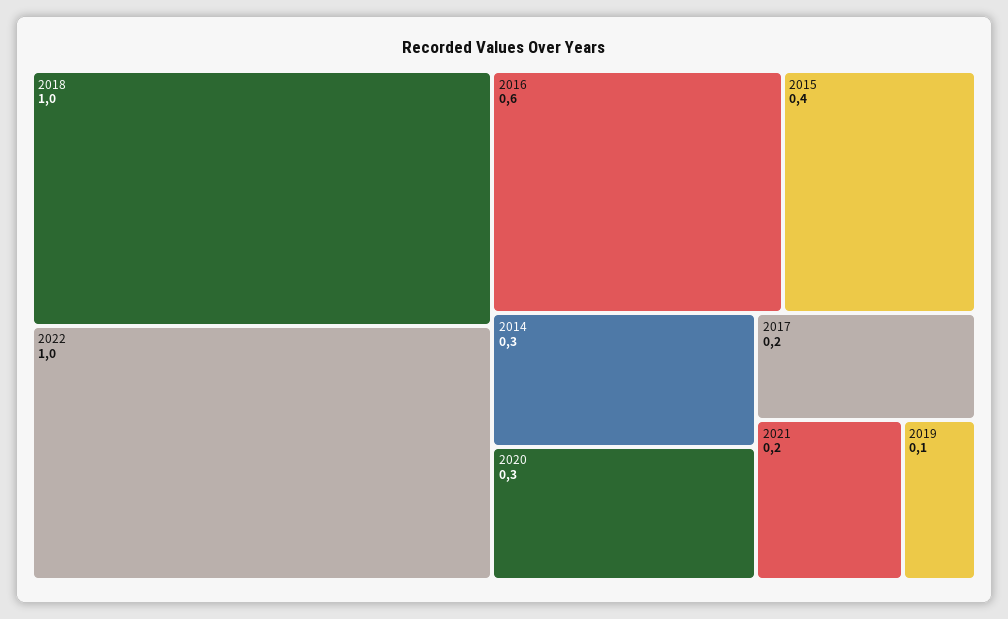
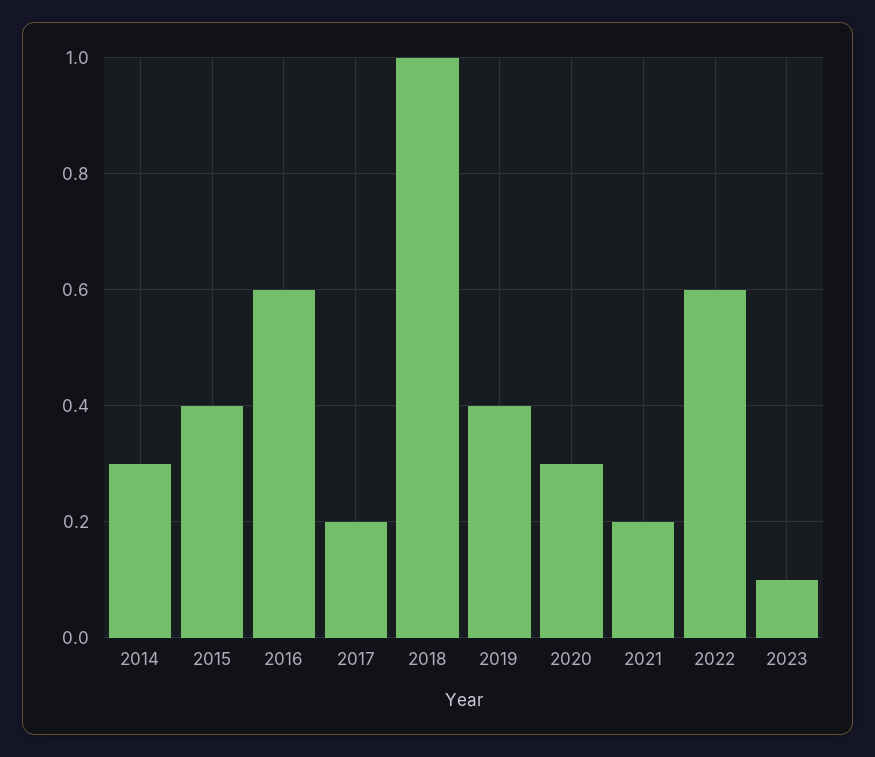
2022: 1 -> 0.6
2019: 0.1 -> 0.4
2023: none -> 0.1

